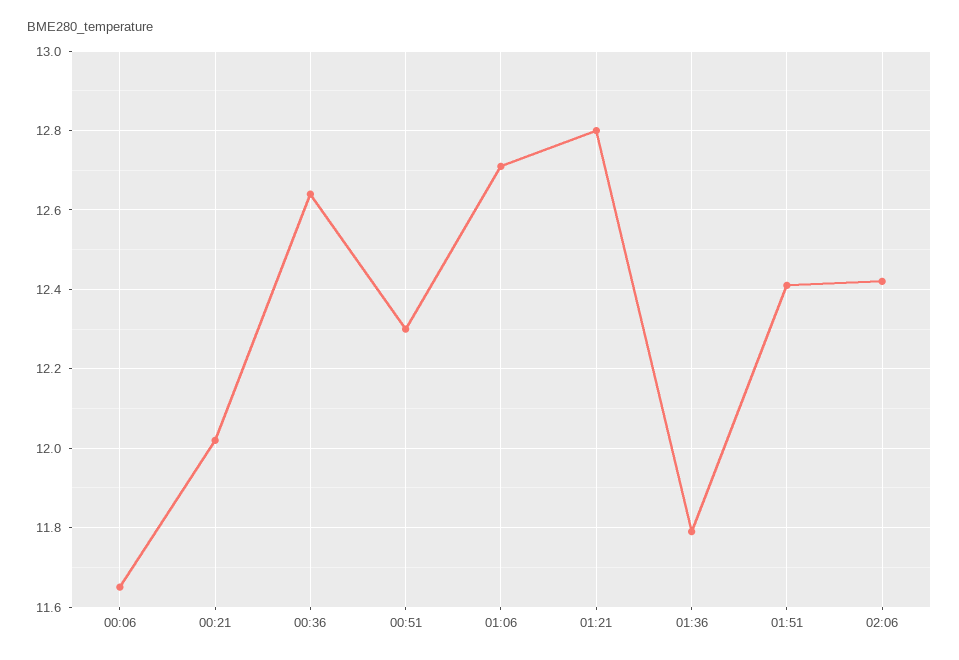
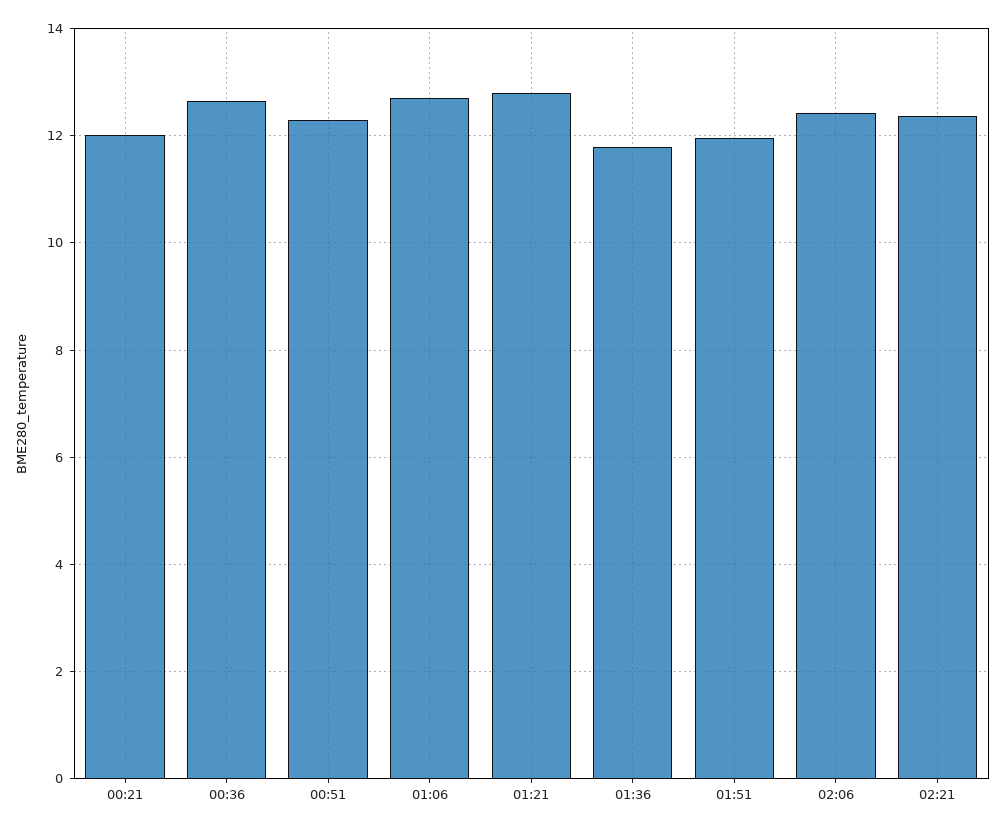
00:06: 11.65 -> none
01:51: 12.4 -> 12
02:21: none -> 12.4

